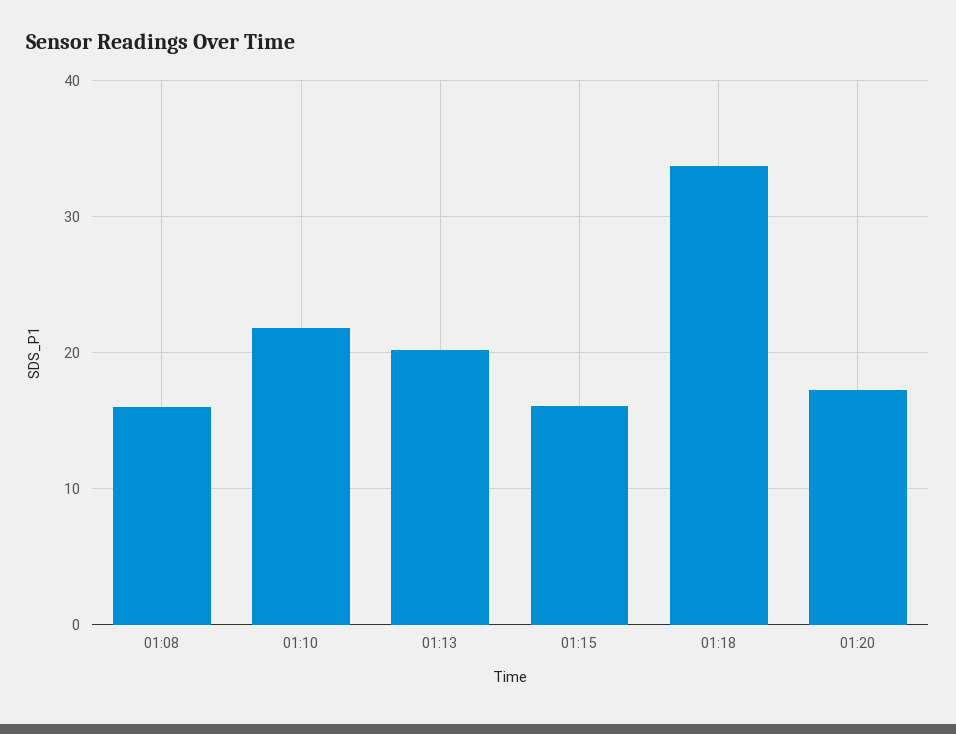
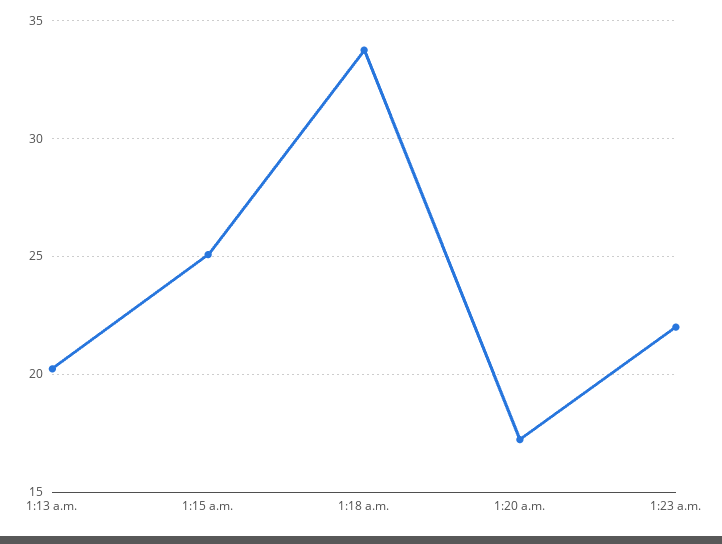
01:08: 16 -> none
01:10: 22 -> none
01:15: 16 -> 25
1:23 a.m.: none -> 22

